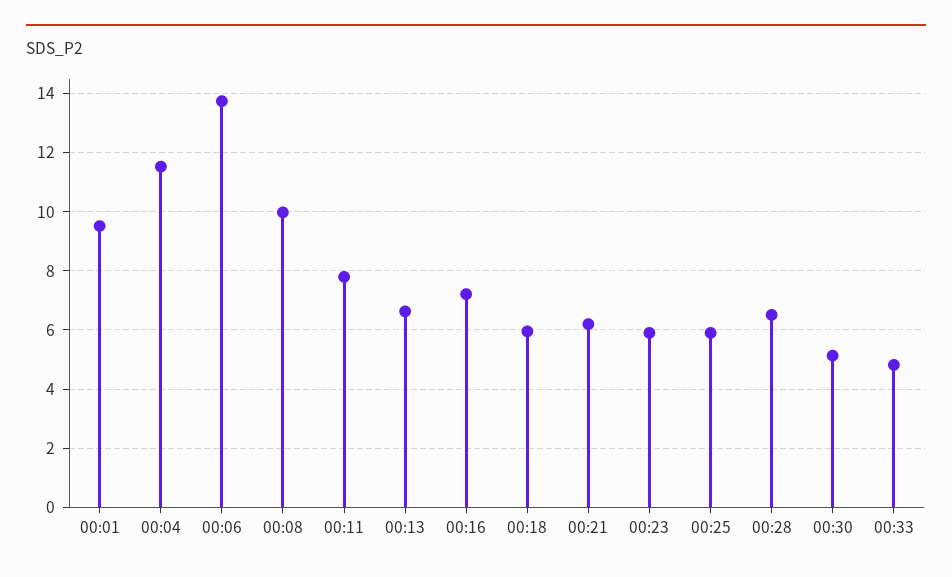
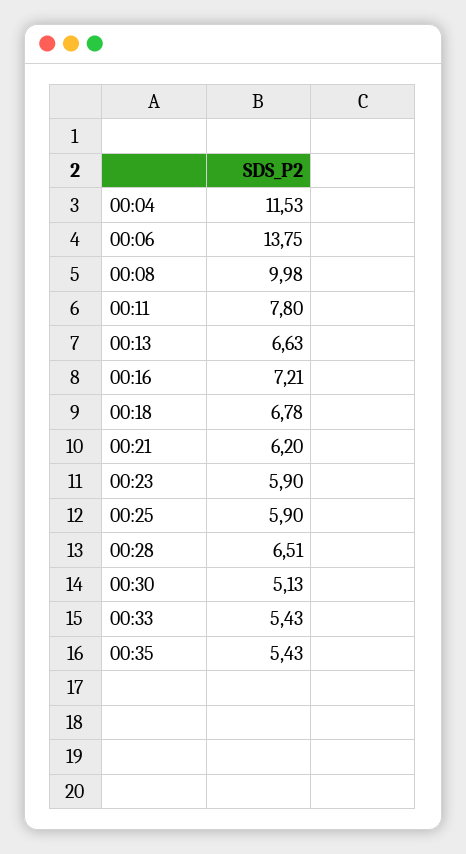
00:01: 9.5 -> none
00:18: 6 -> 6.78
00:33: 4.75 -> 5.43
00:35: none -> 5.43

